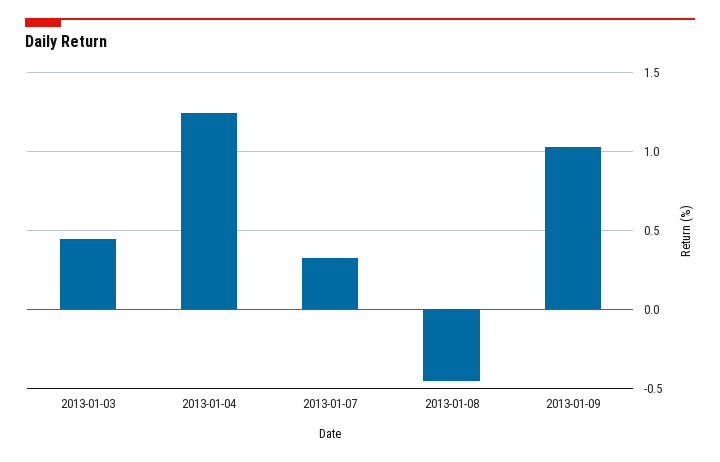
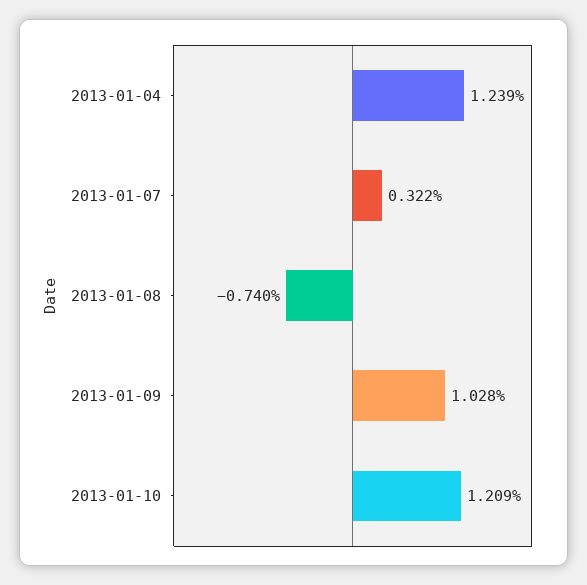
2013-01-03: 0.45 -> none
2013-01-08: -0.45 -> -0.74
2013-01-10: none -> 1.209

